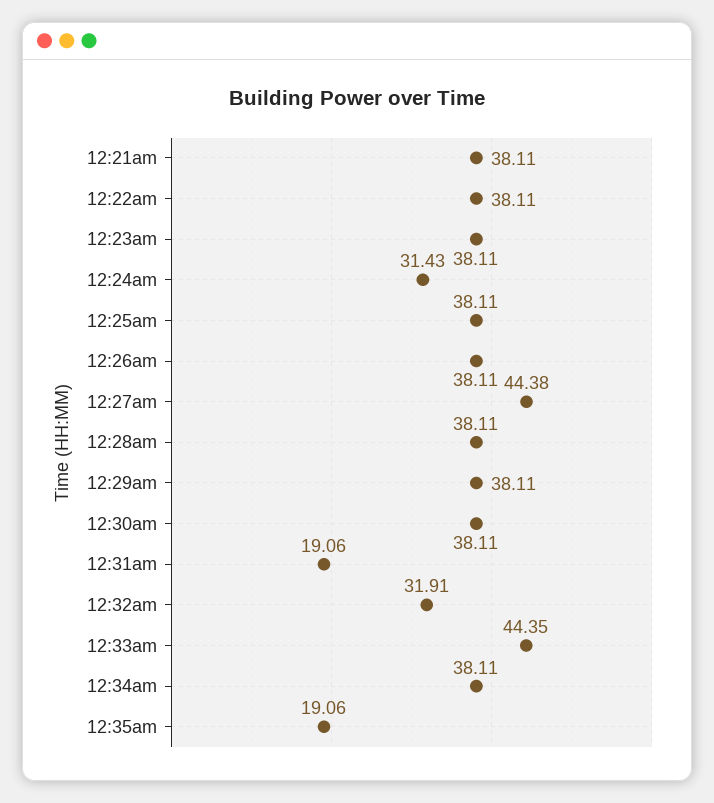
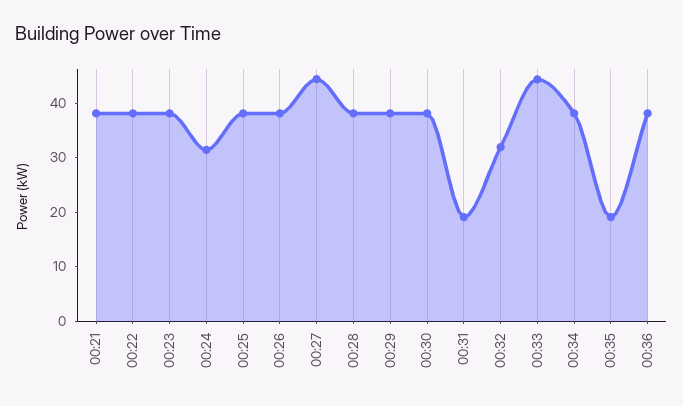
00:36: none -> 38

